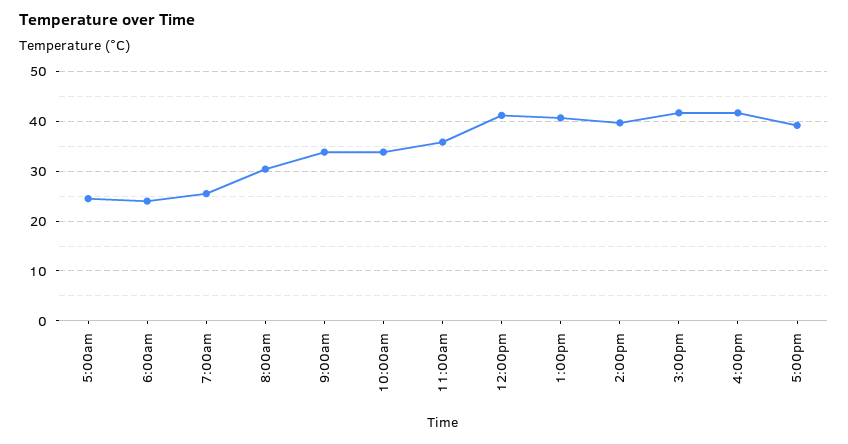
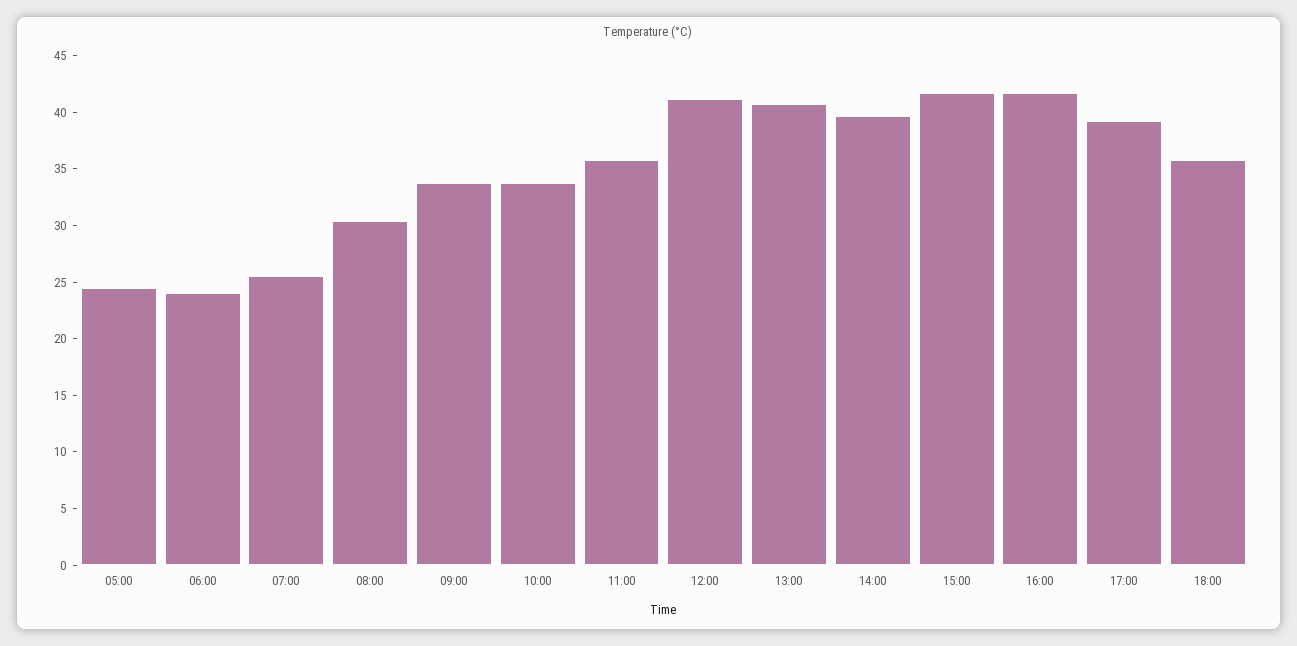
18:00: none -> 36

